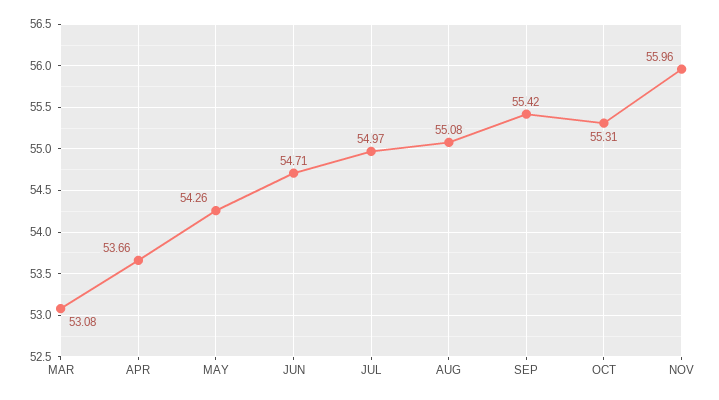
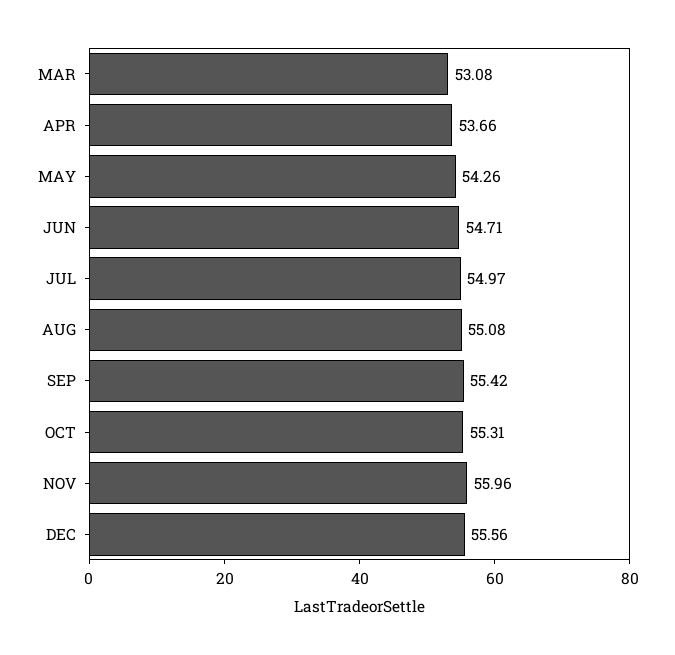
DEC: none -> 55.56

